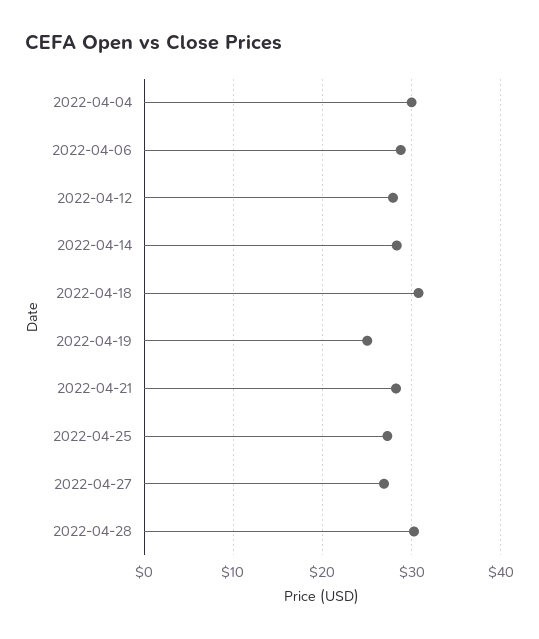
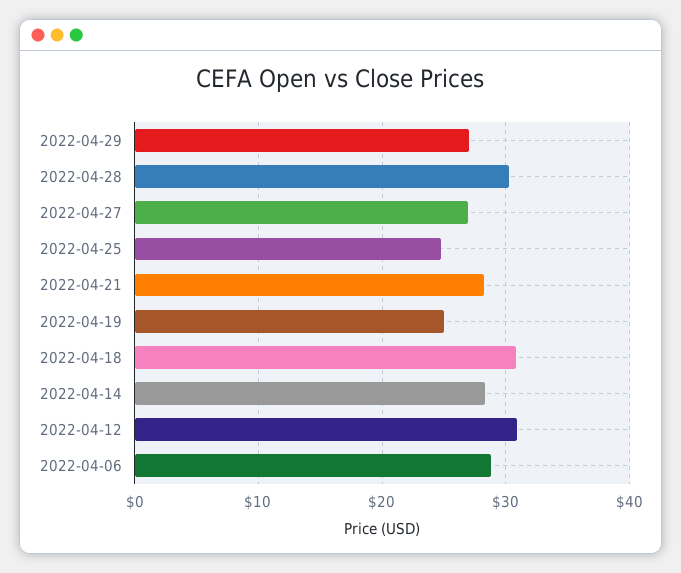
2022-04-04: 30 -> none
2022-04-12: 28 -> 31
2022-04-25: 27 -> 25
2022-04-29: none -> 27

